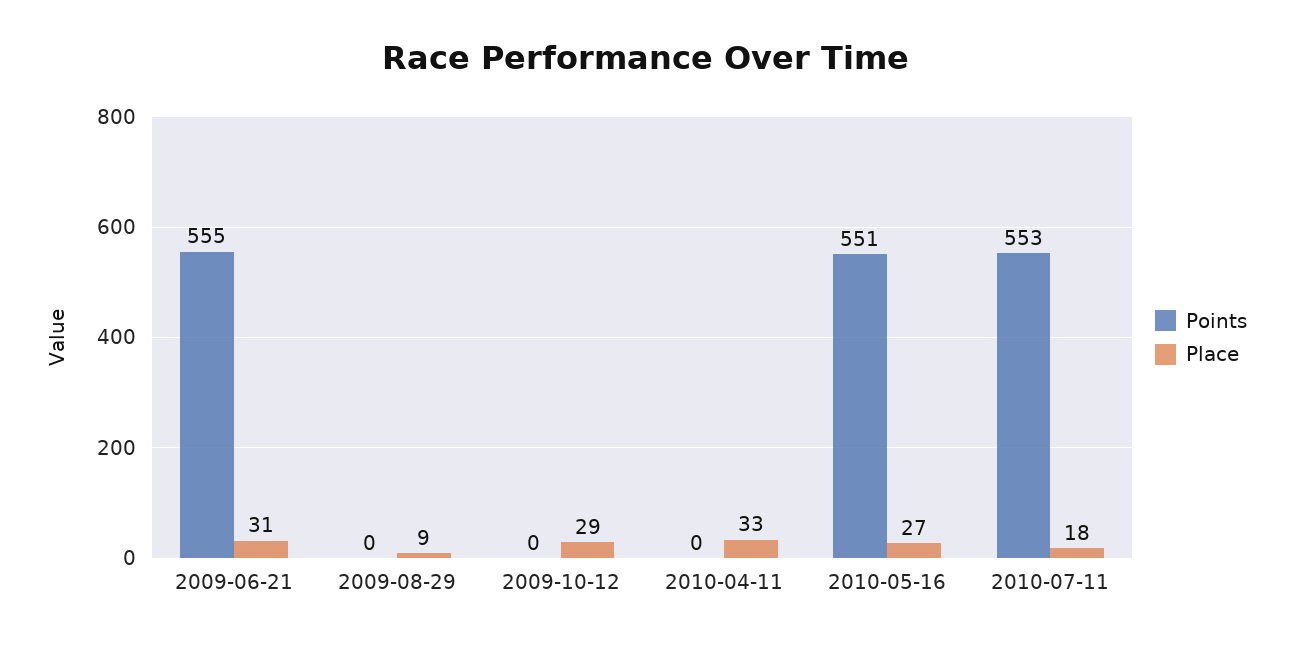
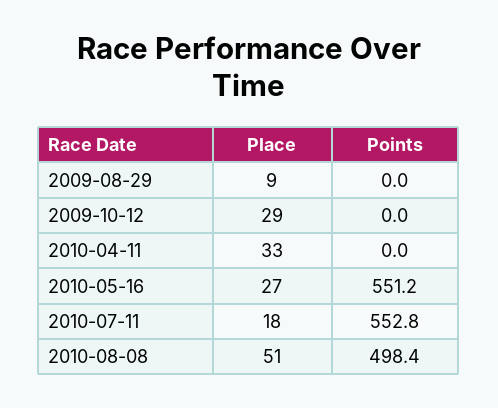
Points, 2009-06-21: 555 -> none
Place, 2009-06-21: 31 -> none
Place, 2010-08-08: none -> 51
Points, 2010-08-08: none -> 498.4

